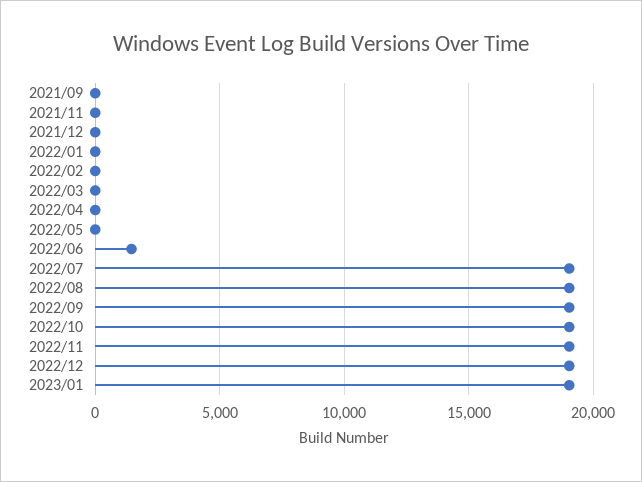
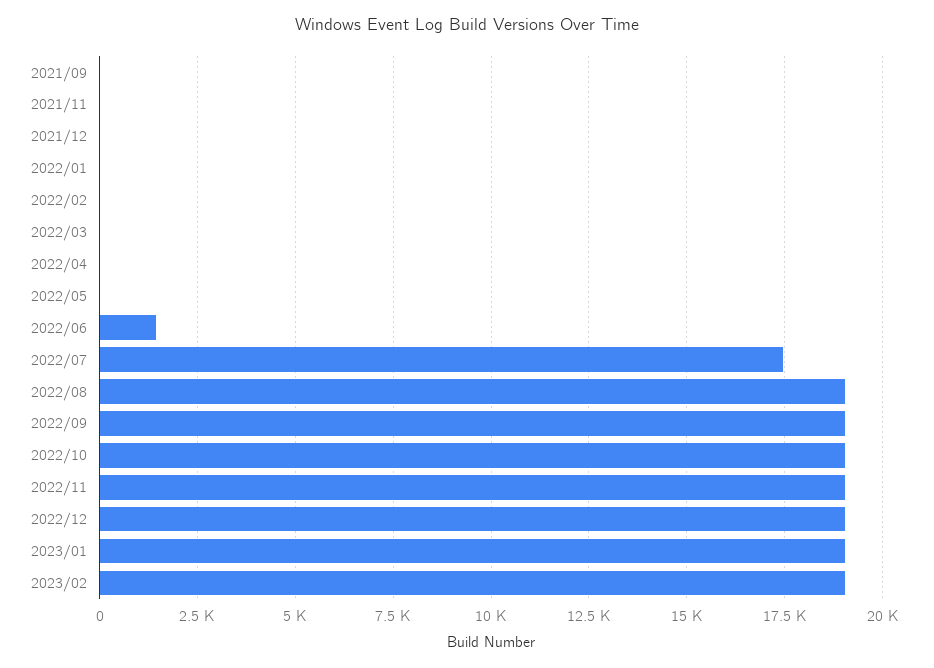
2022/07: 19000 -> 17500
2023/02: none -> 19000

